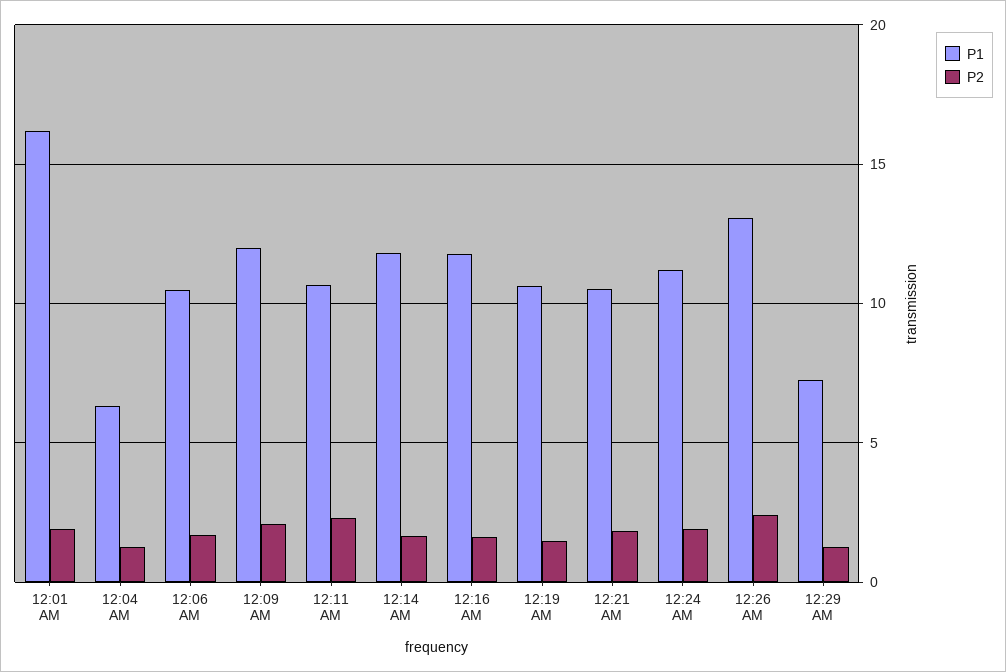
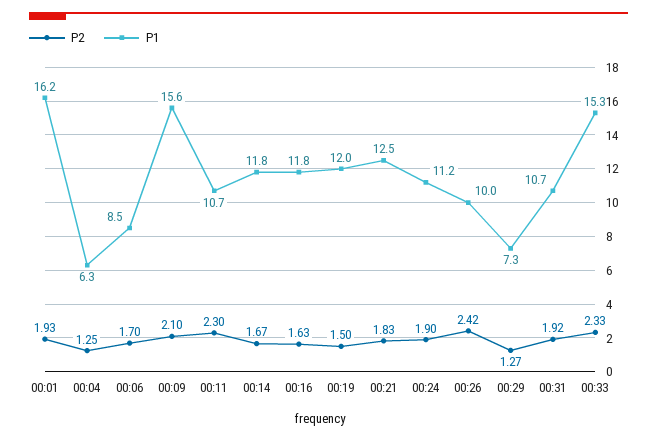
P1, 12:06 AM: 10.5 -> 8.5
P1, 12:09 AM: 12 -> 15.6
P1, 12:19 AM: 10.5 -> 12
P1, 12:21 AM: 10.5 -> 12.5
P1, 12:26 AM: 13 -> 10
P2, 00:31: none -> 1.92
P1, 00:31: none -> 10.7
P2, 00:33: none -> 2.33
P1, 00:33: none -> 15.3

